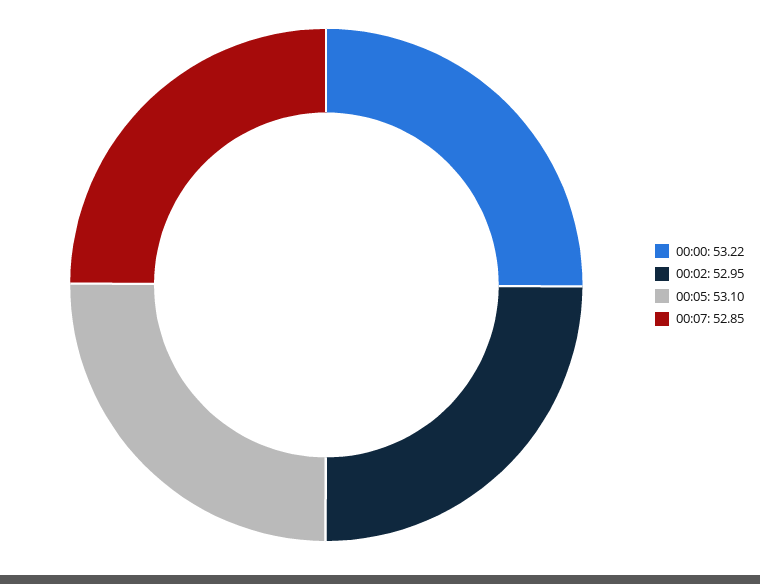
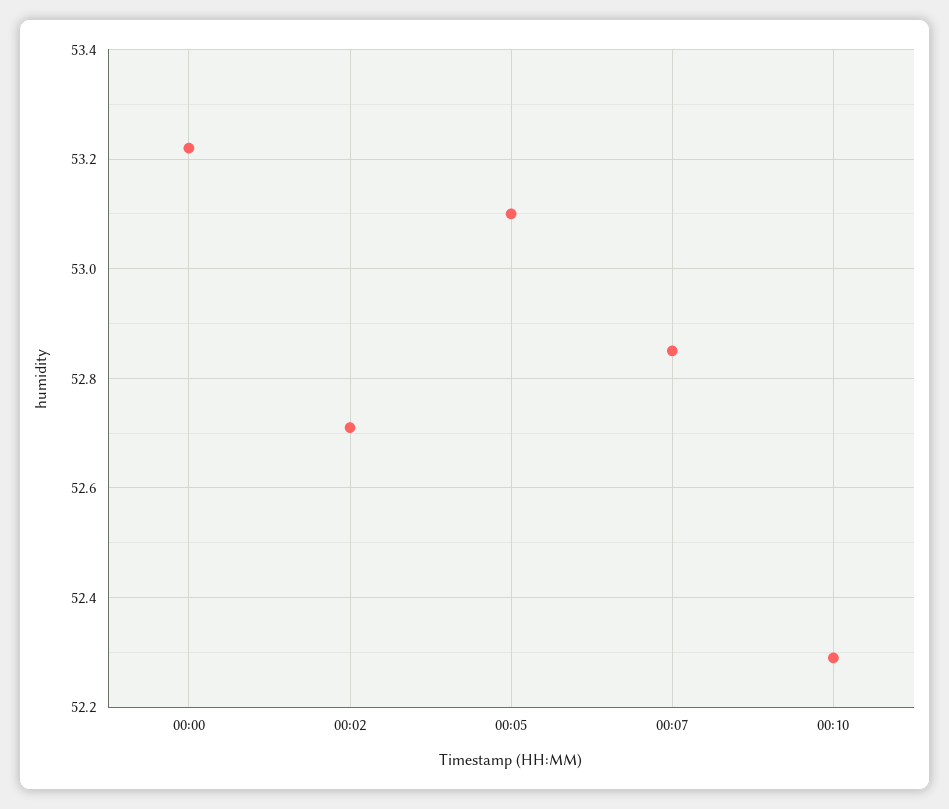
00:02: 52.95 -> 52.7
00:10: none -> 52.3

